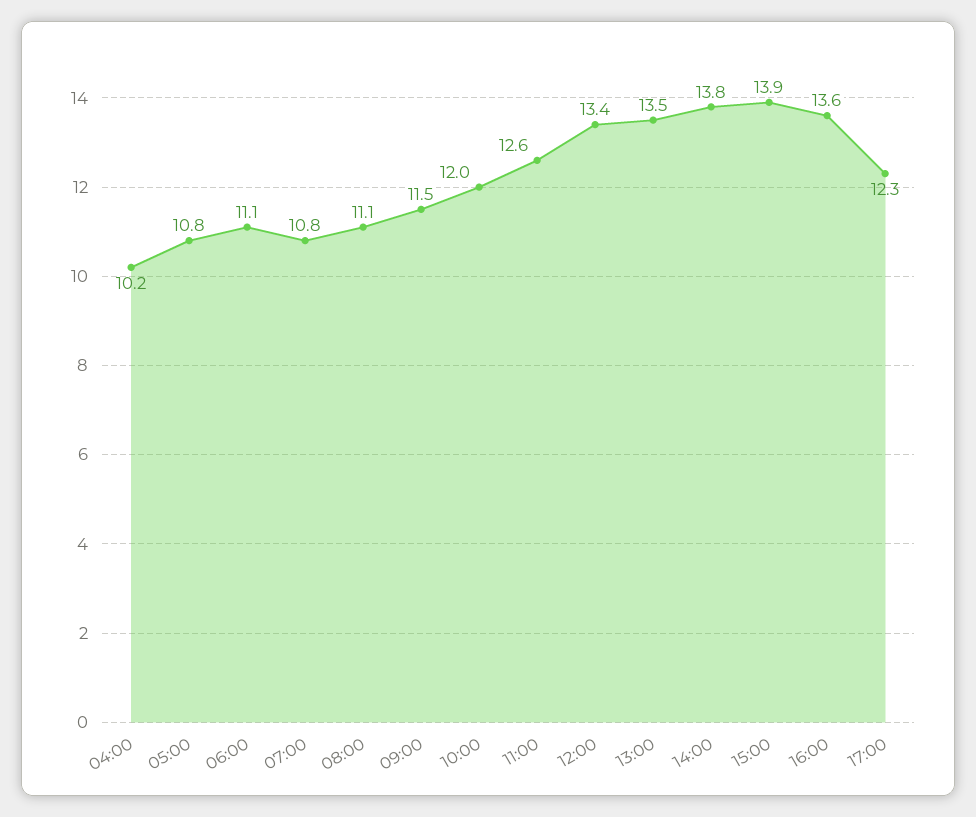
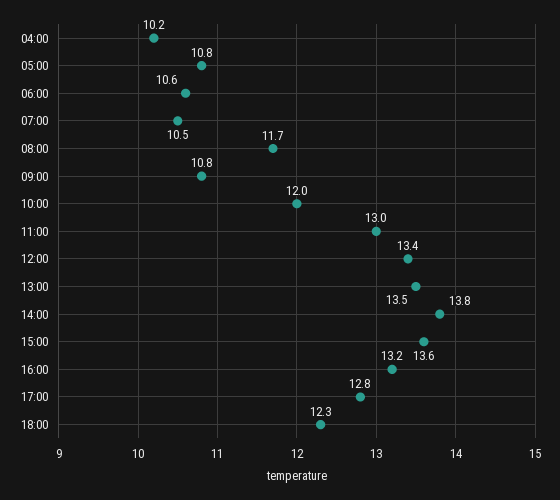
06:00: 11.1 -> 10.6
07:00: 10.8 -> 10.5
08:00: 11.1 -> 11.7
09:00: 11.5 -> 10.8
11:00: 12.6 -> 13
15:00: 13.9 -> 13.6
16:00: 13.6 -> 13.2
17:00: 12.3 -> 12.8
18:00: none -> 12.3

